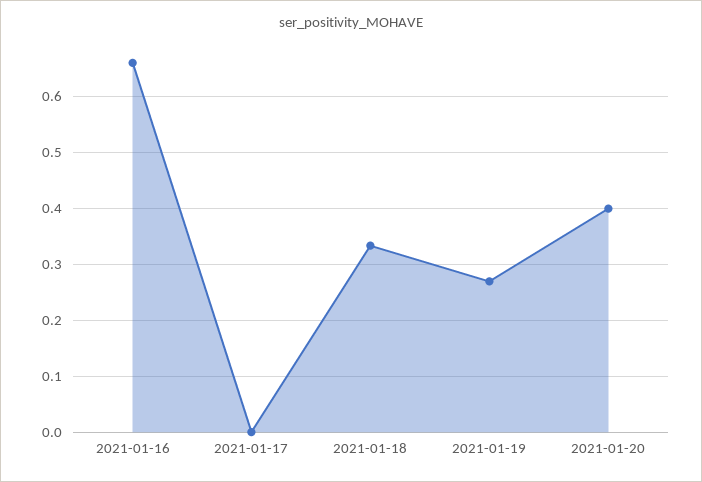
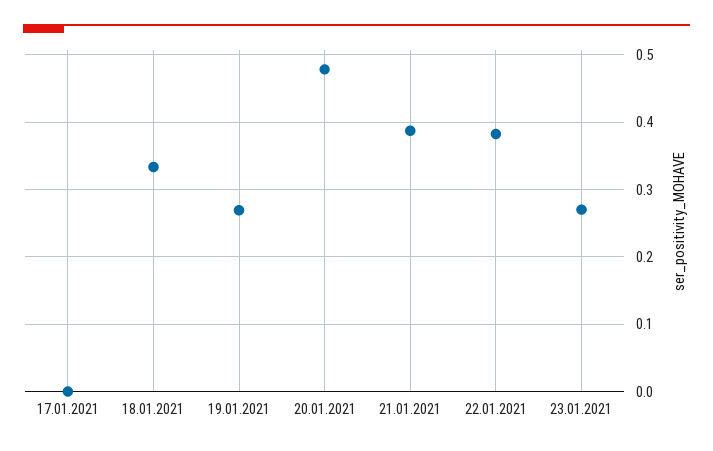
2021-01-16: 0.66 -> none
2021-01-20: 0.4 -> 0.48
21.01.2021: none -> 0.39
22.01.2021: none -> 0.38
23.01.2021: none -> 0.27

